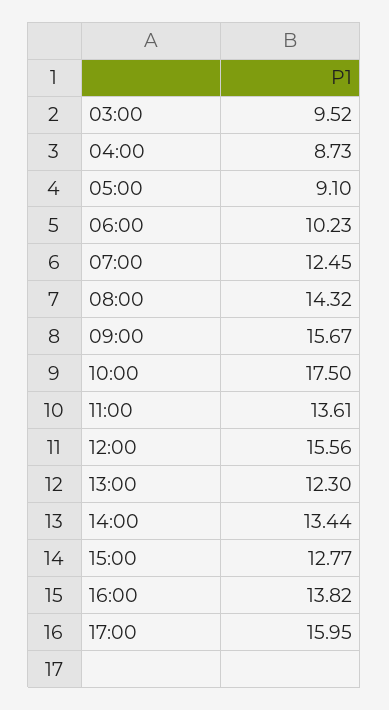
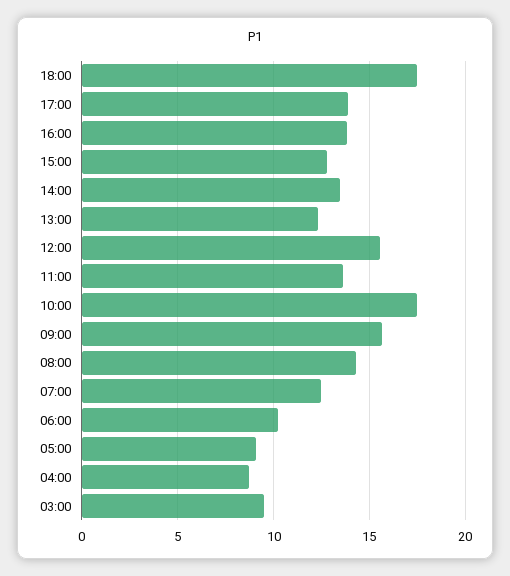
17:00: 15.95 -> 14
18:00: none -> 17.5

